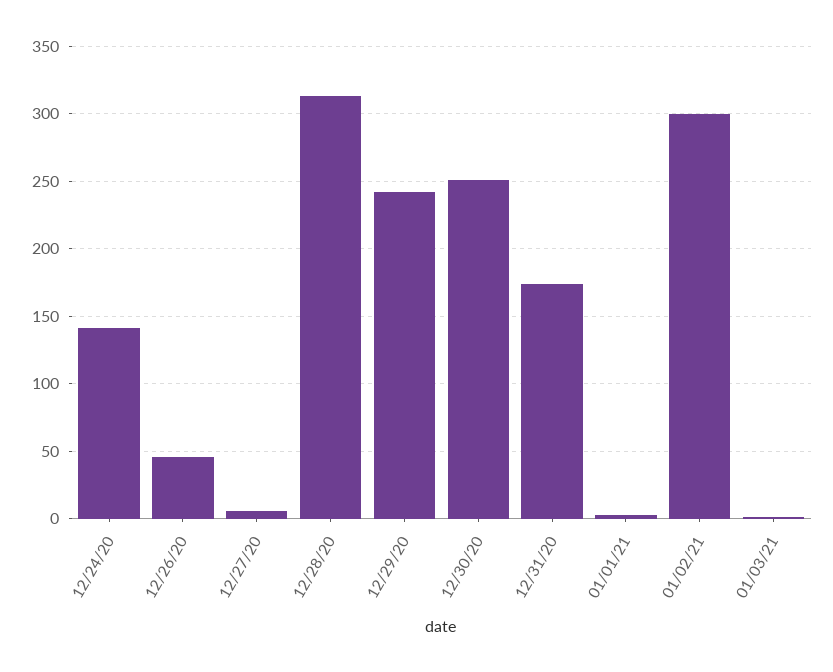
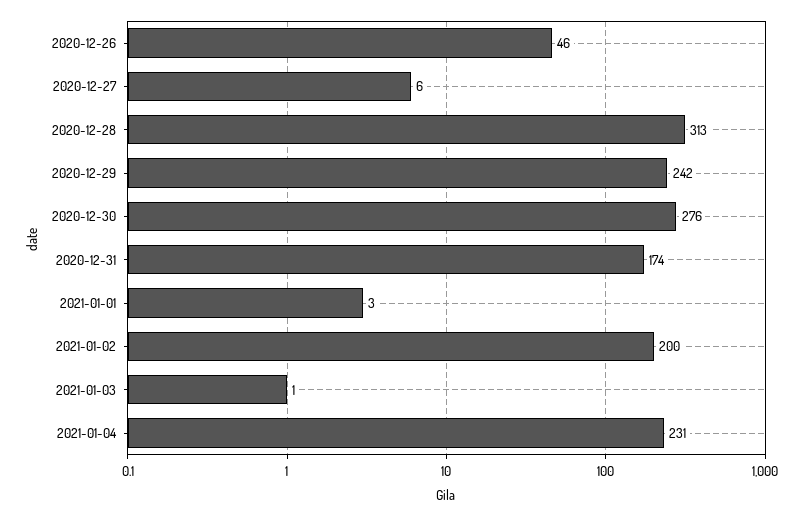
12/24/20: 140 -> none
12/30/20: 250 -> 276
01/02/21: 300 -> 200
2021-01-04: none -> 231

